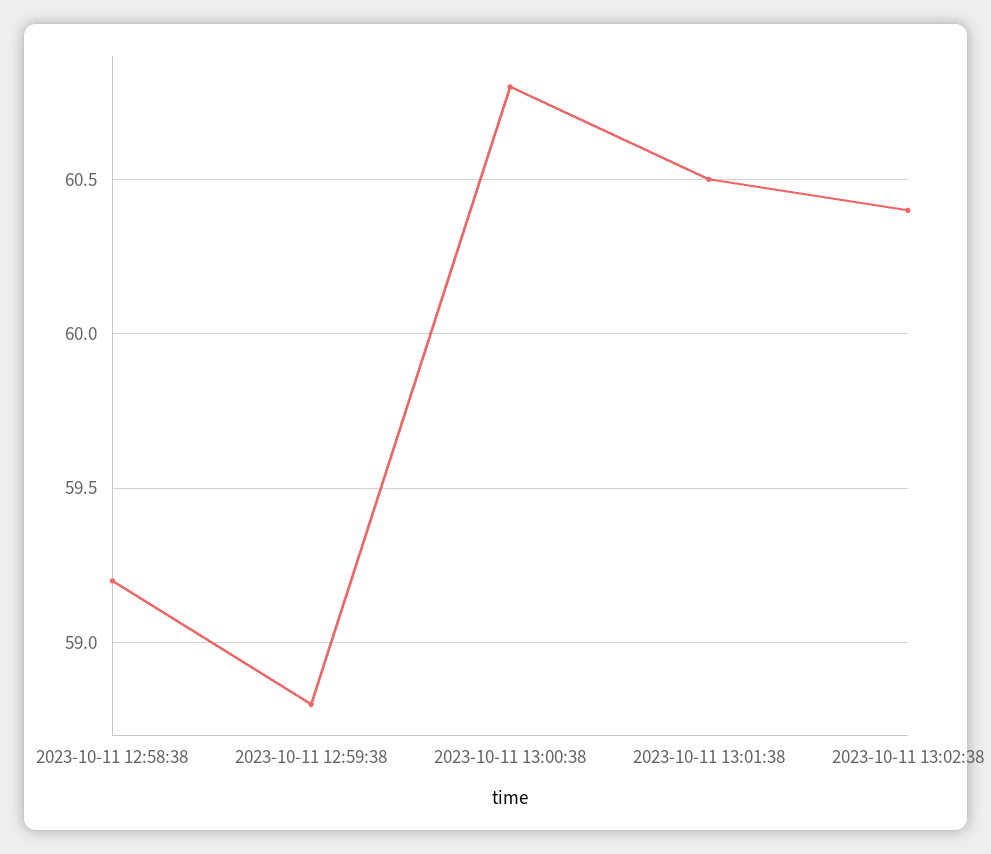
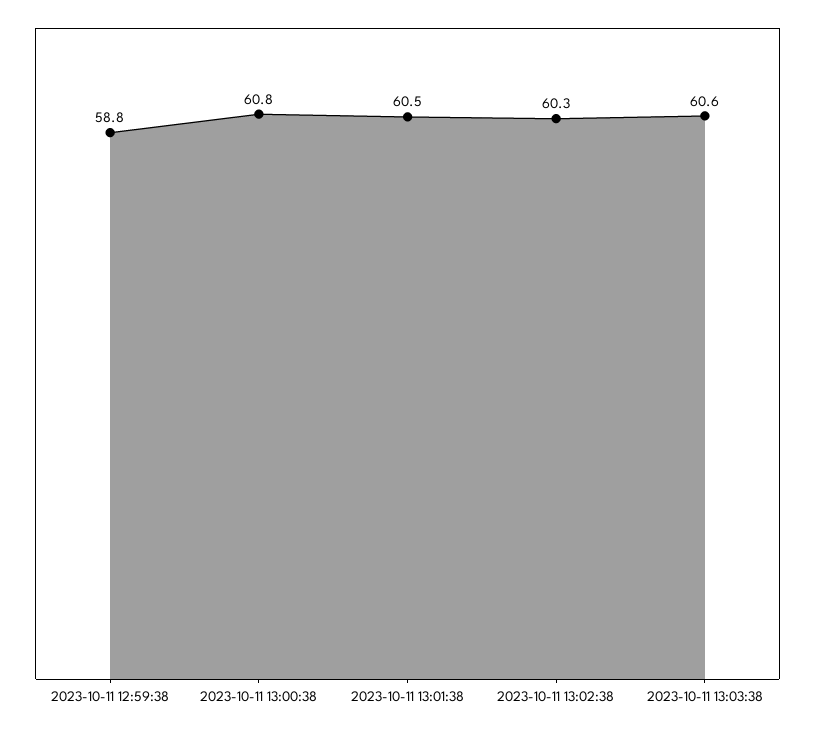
2023-10-11 12:58:38: 59.2 -> none
2023-10-11 13:02:38: 60.4 -> 60.3
2023-10-11 13:03:38: none -> 60.6

